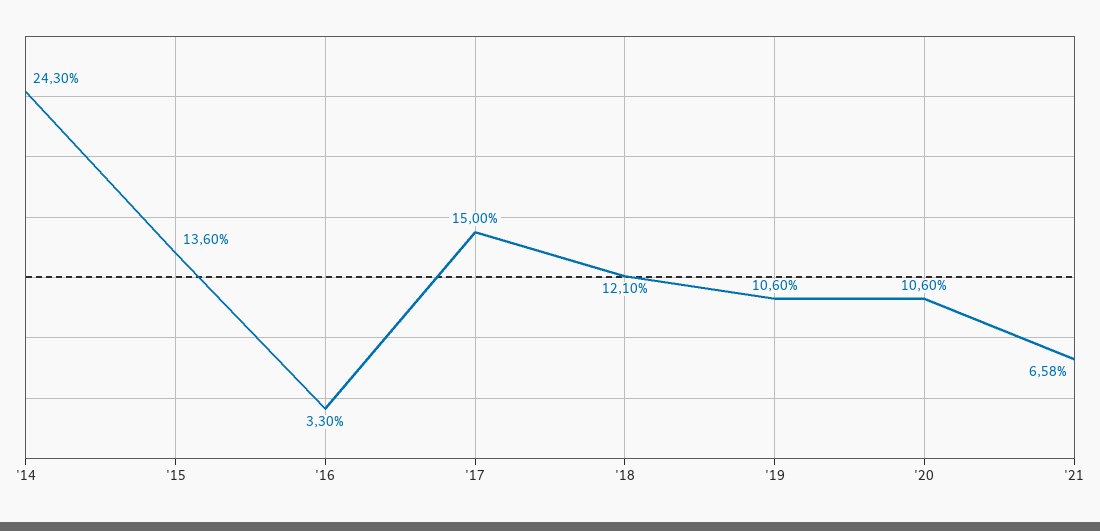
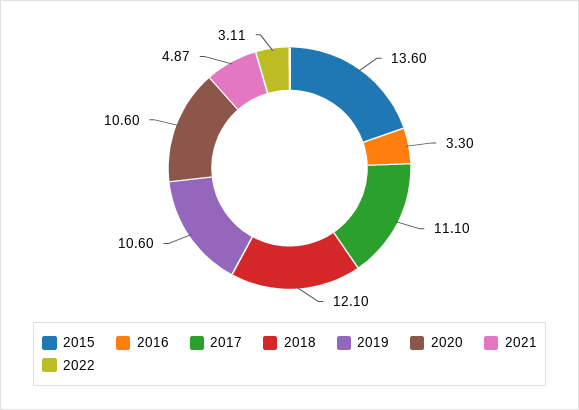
'14: 24.3 -> none
'17: 15 -> 11.1
'21: 6.58 -> 4.87
2022: none -> 3.11

